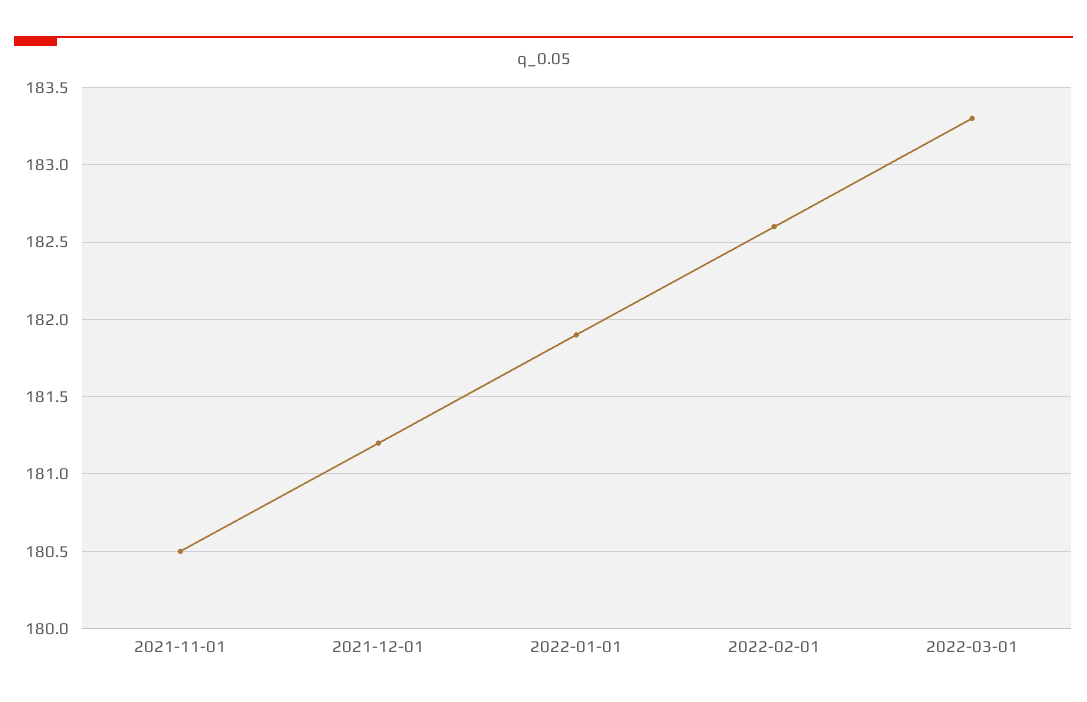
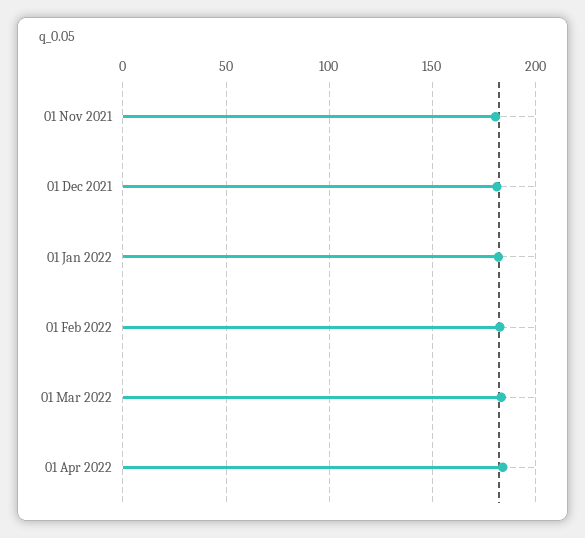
01 Apr 2022: none -> 185

